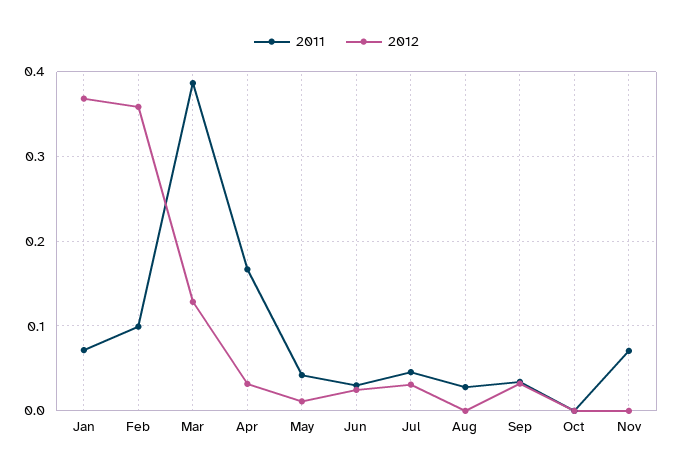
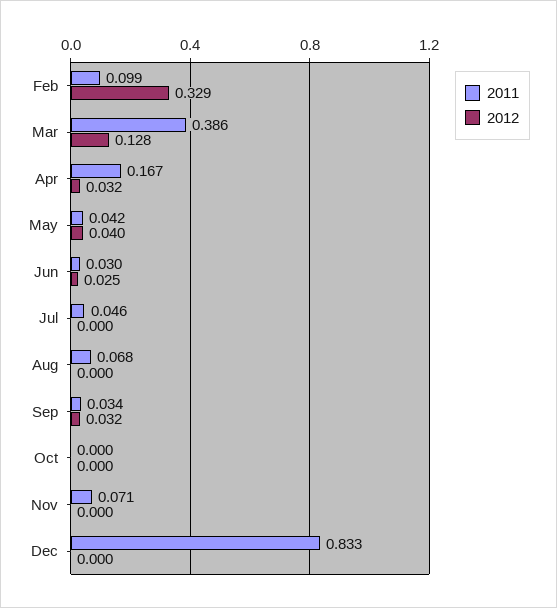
2011, Jan: 0.07 -> none
2012, Jan: 0.37 -> none
2012, Feb: 0.36 -> 0.329
2012, May: 0.01 -> 0.04
2012, Jul: 0.03 -> 0
2011, Aug: 0.03 -> 0.068
2011, Dec: none -> 0.833
2012, Dec: none -> 0

